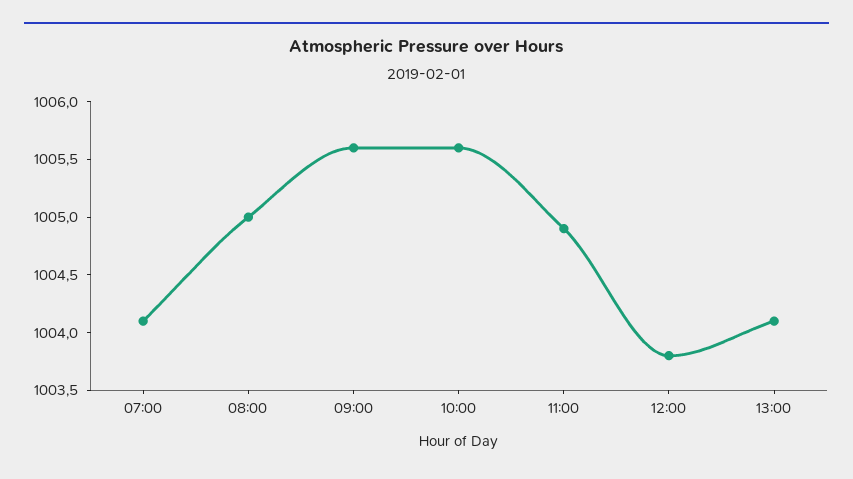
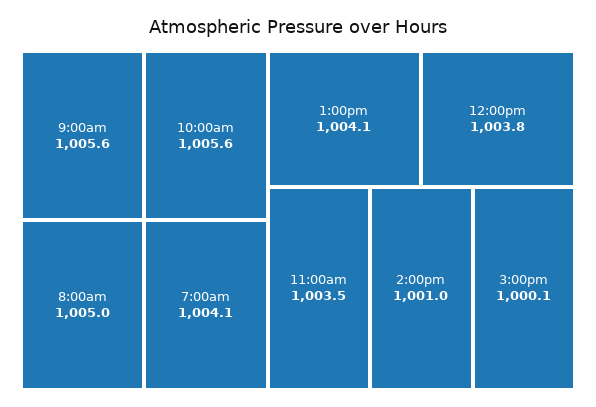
11:00: 1004.9 -> 1003.5
2:00pm: none -> 1001
3:00pm: none -> 1000.1

